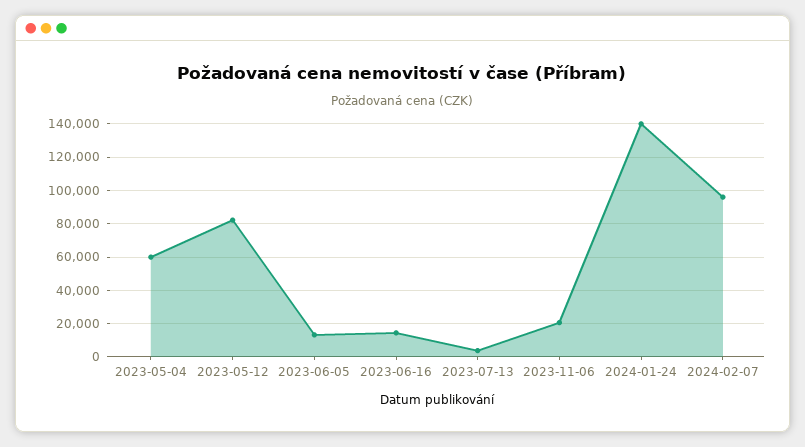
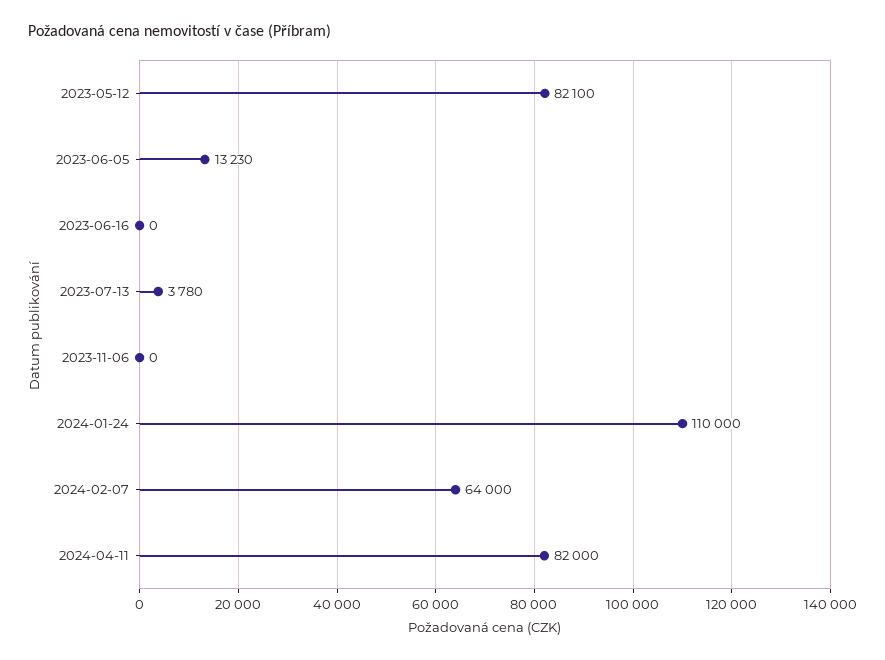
2023-05-04: 60000 -> none
2023-06-16: 15000 -> 0
2023-11-06: 20000 -> 0
2024-01-24: 140000 -> 110000
2024-02-07: 95000 -> 64000
2024-04-11: none -> 82000

